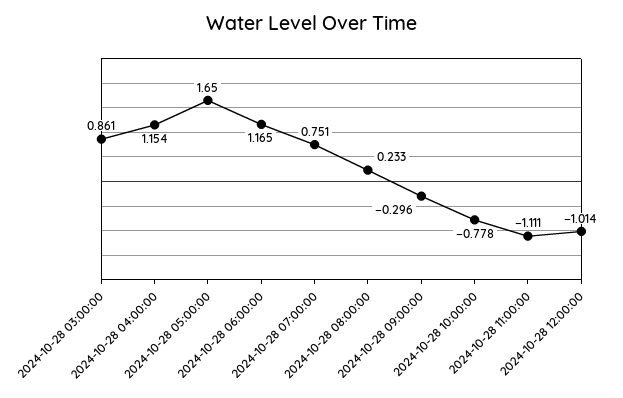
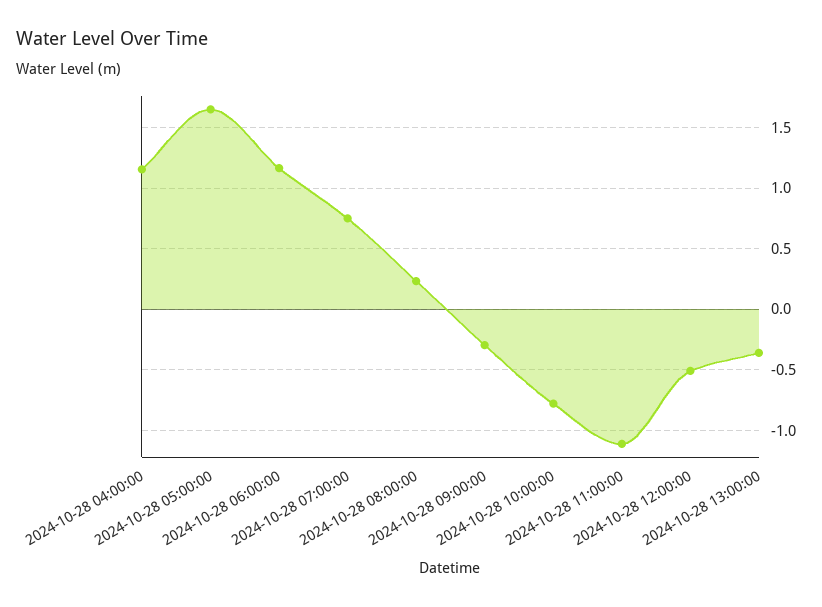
2024-10-28 03:00:00: 0.861 -> none
2024-10-28 12:00:00: -1.014 -> -0.5
2024-10-28 13:00:00: none -> -0.35

